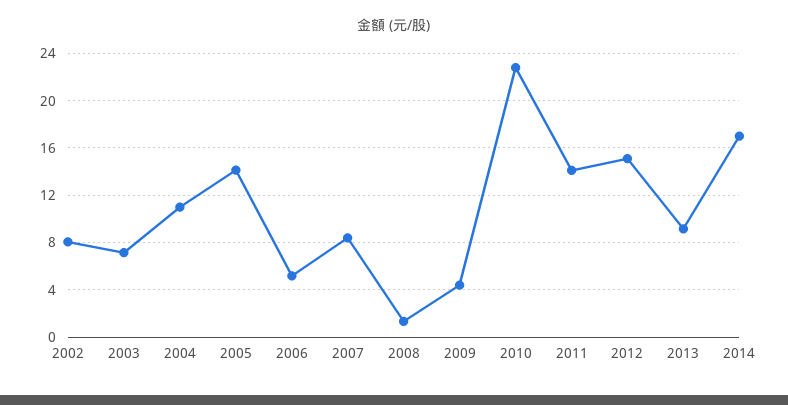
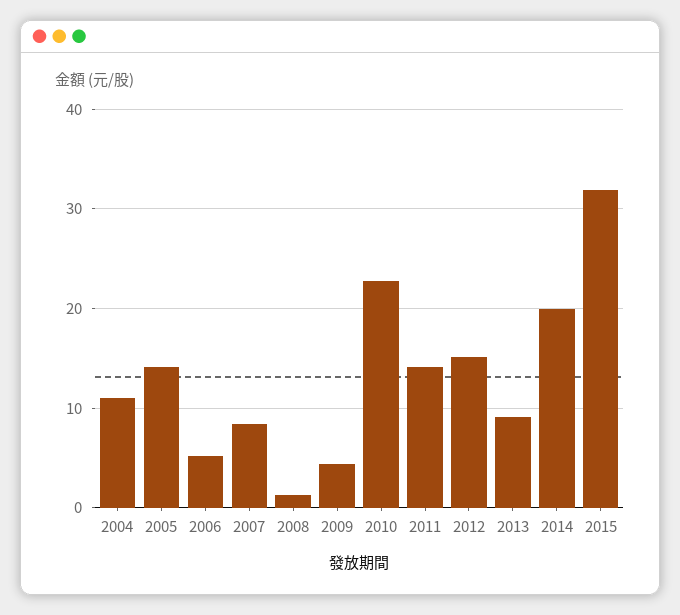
2002: 8 -> none
2003: 7 -> none
2014: 17 -> 20
2015: none -> 32

